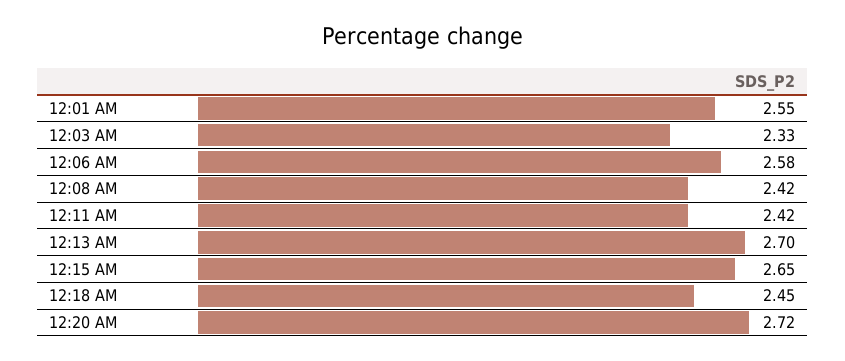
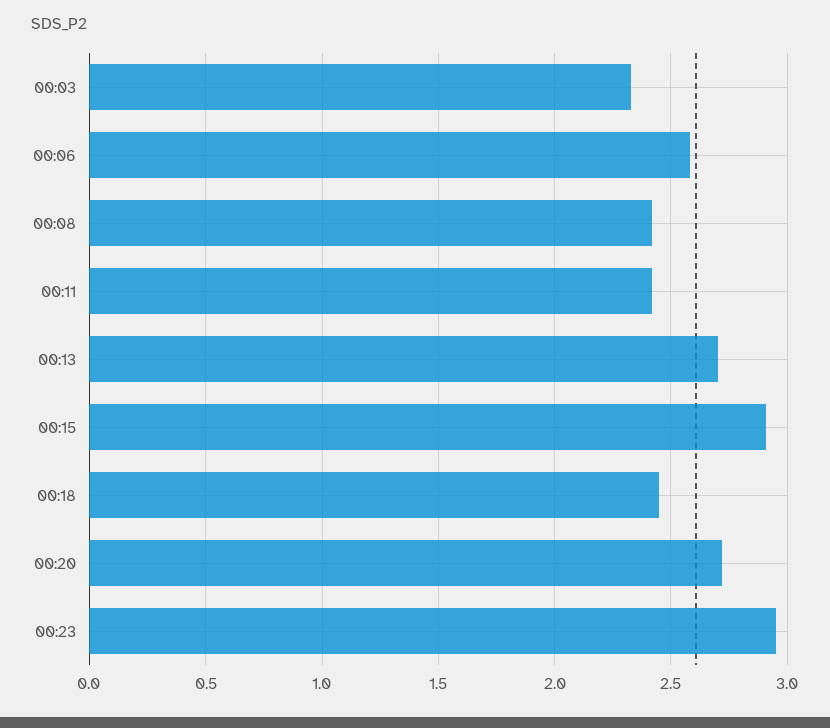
12:01 AM: 2.55 -> none
12:15 AM: 2.65 -> 2.9
00:23: none -> 2.95

